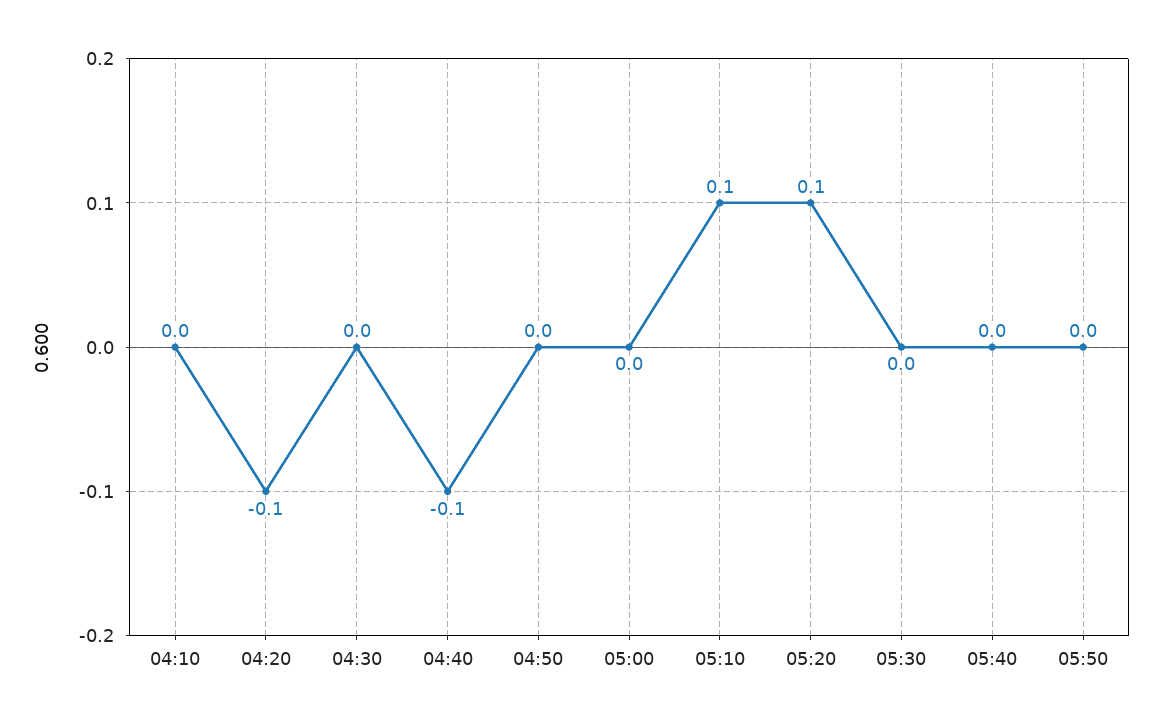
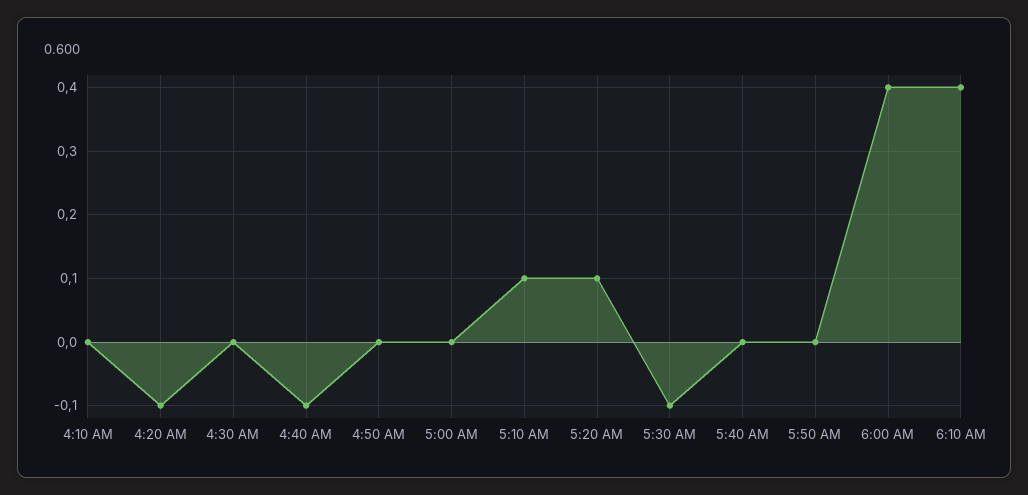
05:30: 0 -> -0.1
6:00 AM: none -> 0.4
6:10 AM: none -> 0.4

